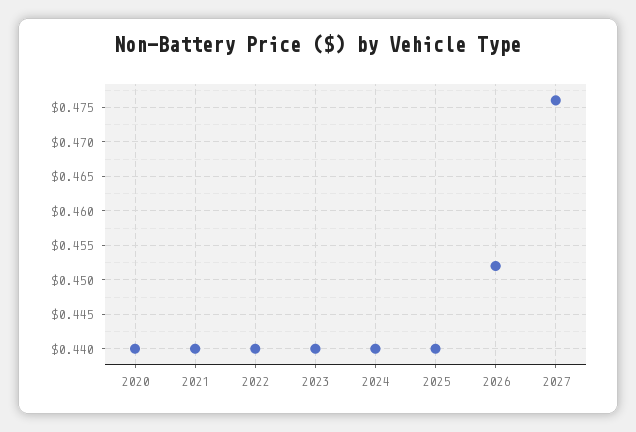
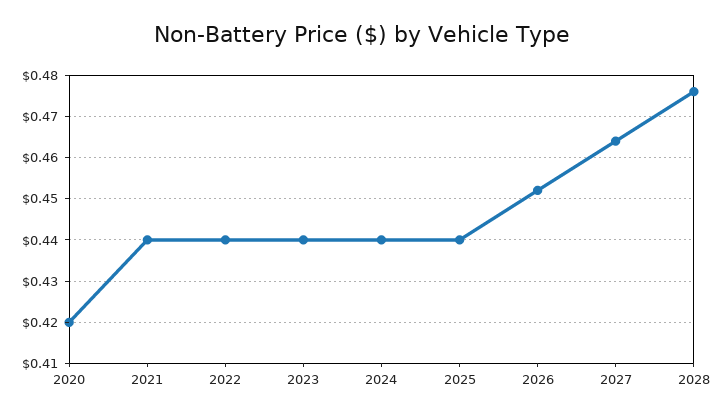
2020: 0.44 -> 0.42
2027: 0.476 -> 0.465
2028: none -> 0.475

